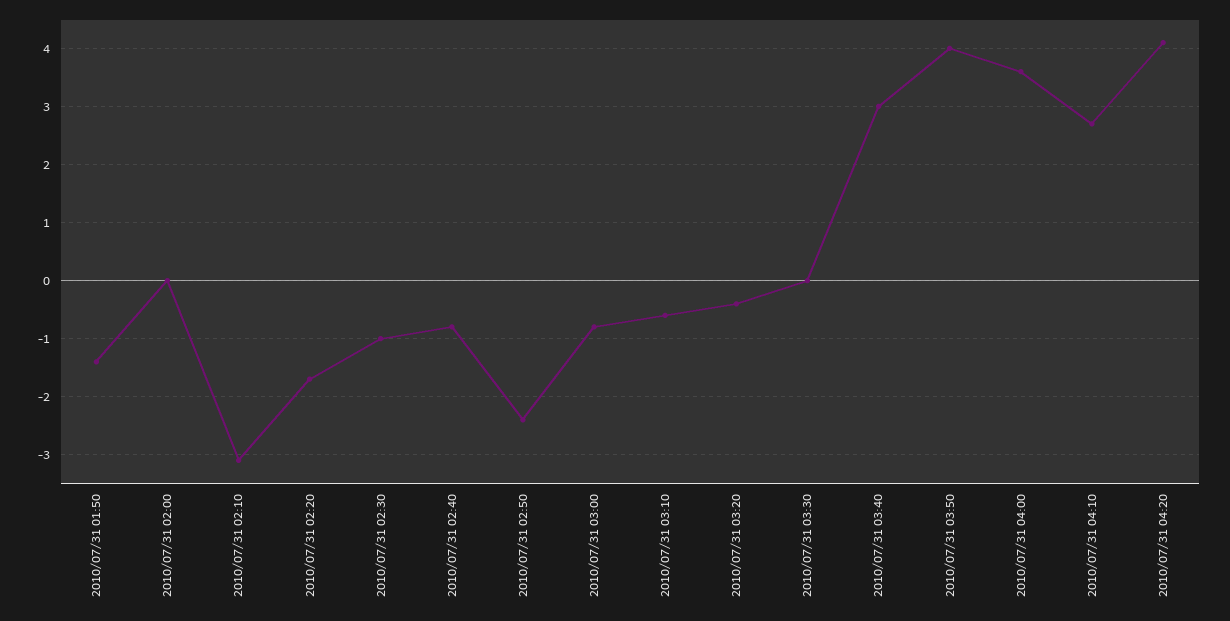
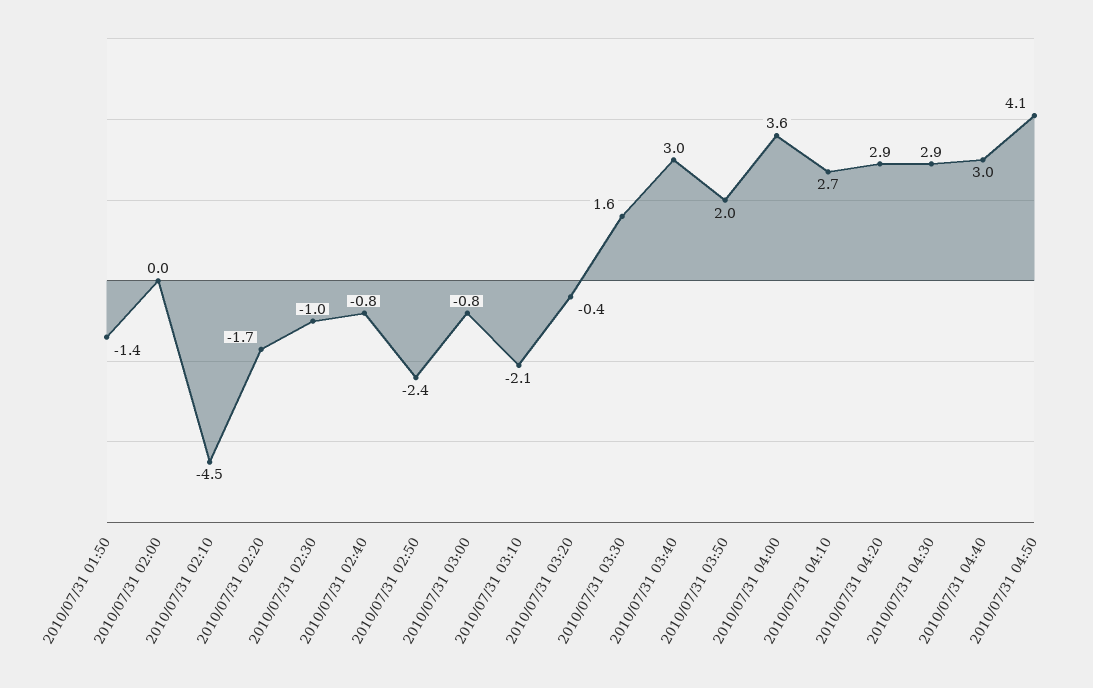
2010/07/31 02:10: -3 -> -4.5
2010/07/31 03:10: -0.5 -> -2.1
2010/07/31 03:30: 0 -> 1.6
2010/07/31 03:50: 4 -> 2
2010/07/31 04:20: 4 -> 2.9
2010/07/31 04:30: none -> 2.9
2010/07/31 04:40: none -> 3
2010/07/31 04:50: none -> 4.1

